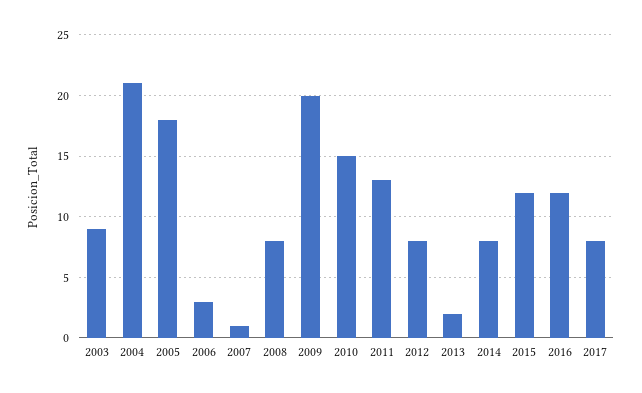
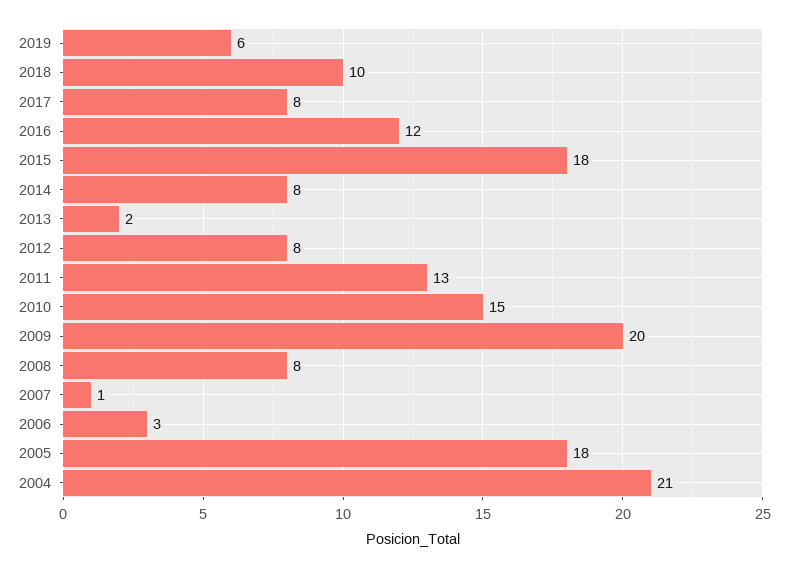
2003: 9 -> none
2015: 12 -> 18
2019: none -> 6
2018: none -> 10

